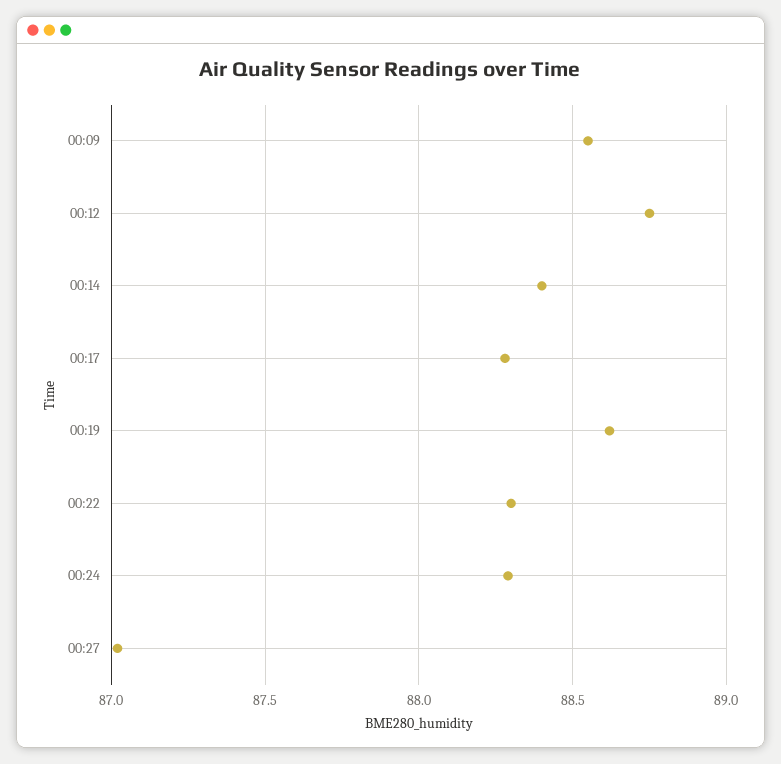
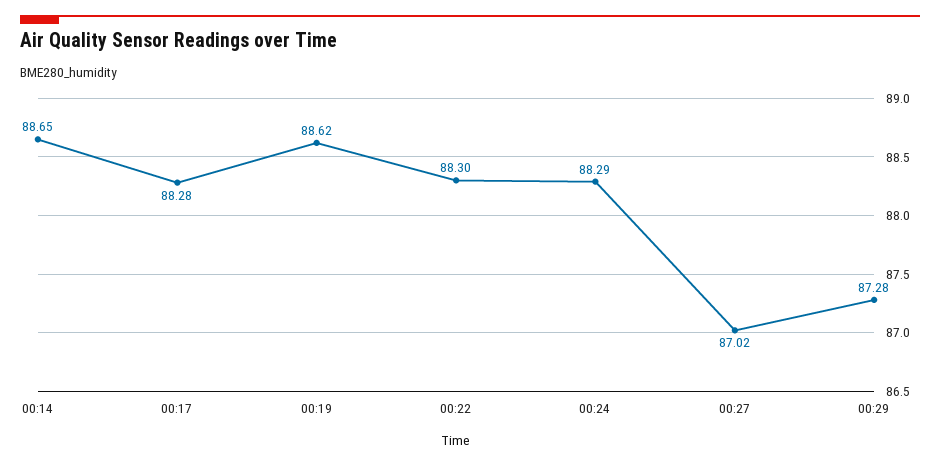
00:09: 88.55 -> none
00:12: 88.75 -> none
00:14: 88.4 -> 88.65
00:29: none -> 87.28

